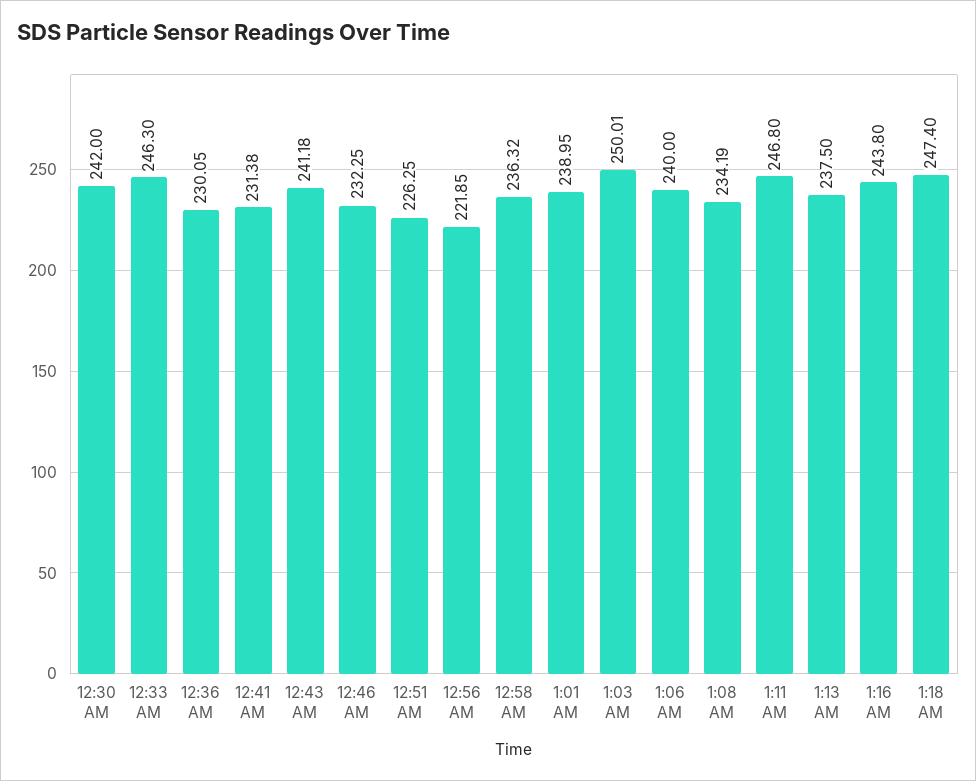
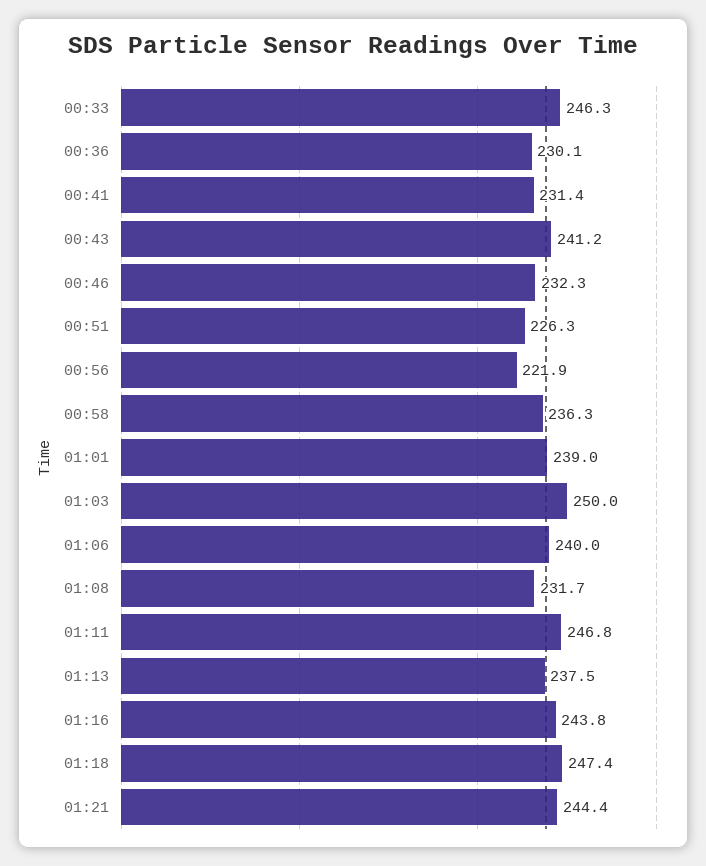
12:30 AM: 242 -> none
1:08 AM: 234.19 -> 231.7
01:21: none -> 244.4

